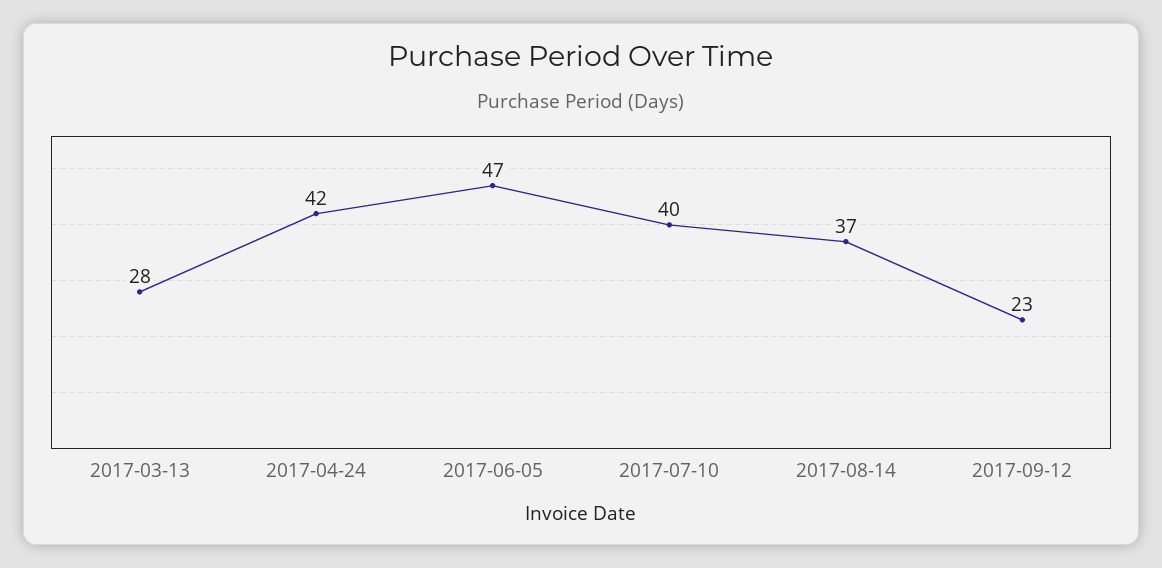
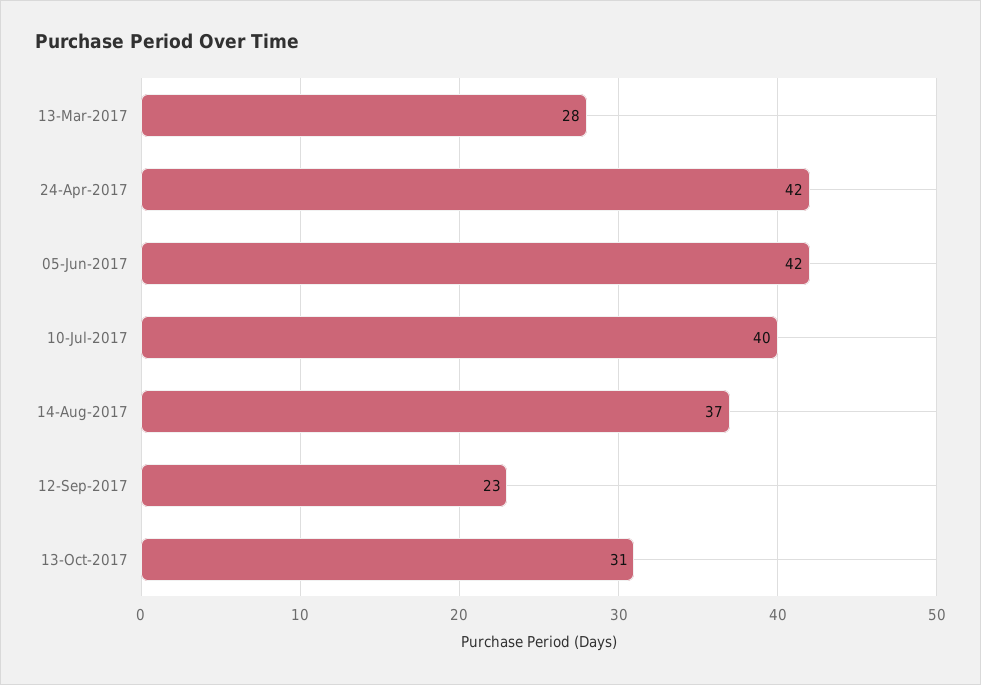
2017-06-05: 47 -> 42
13-Oct-2017: none -> 31

